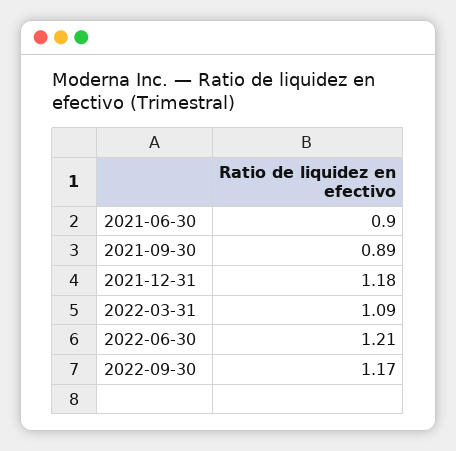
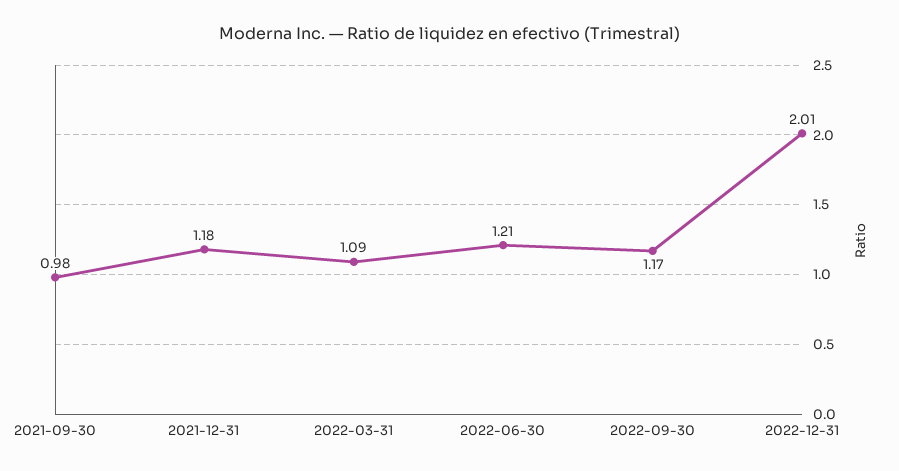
2021-06-30: 0.9 -> none
2021-09-30: 0.89 -> 0.98
2022-12-31: none -> 2.01

